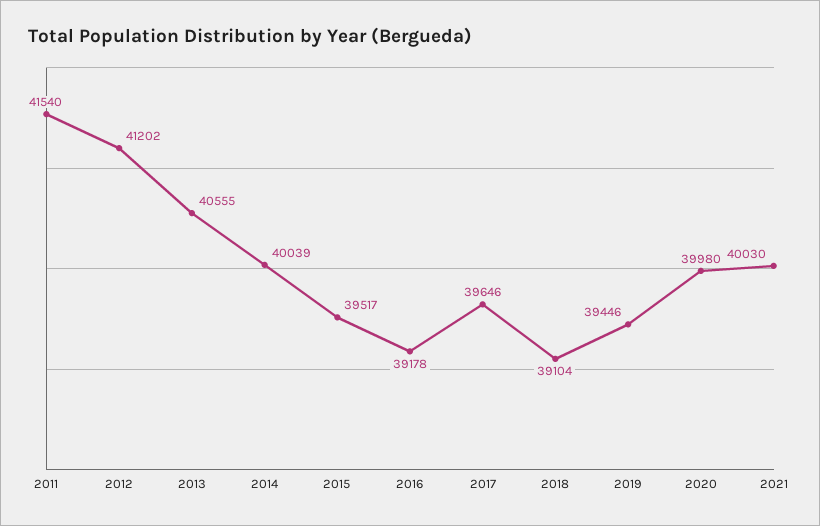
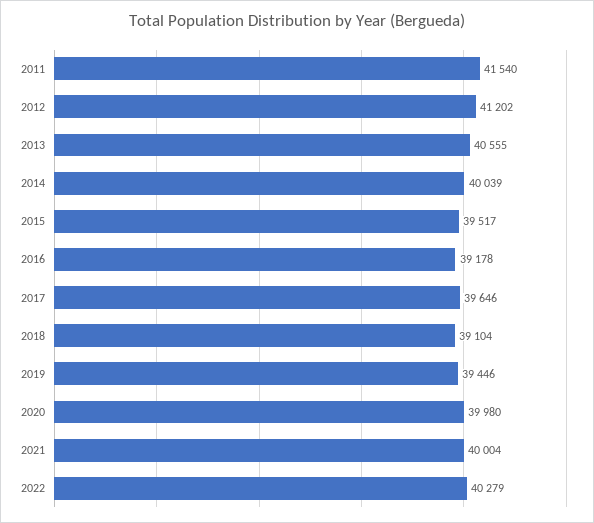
2021: 40030 -> 40004
2022: none -> 40279

